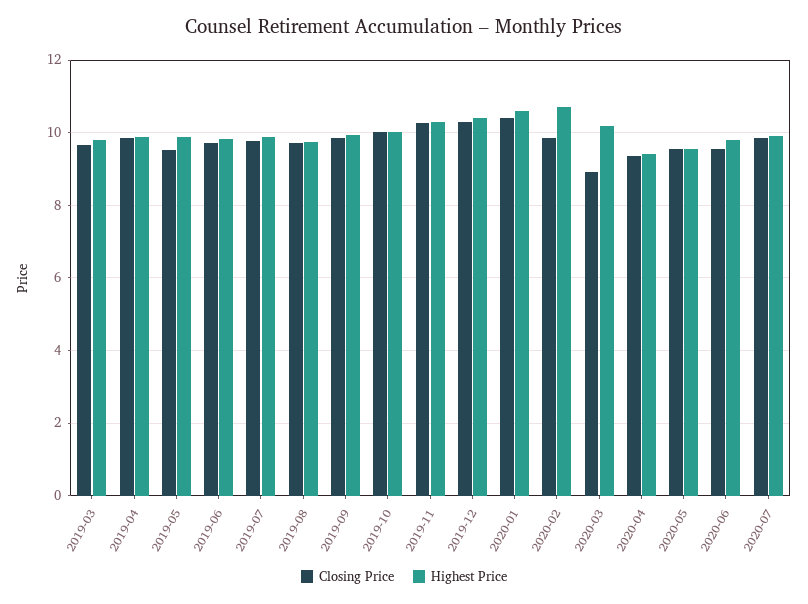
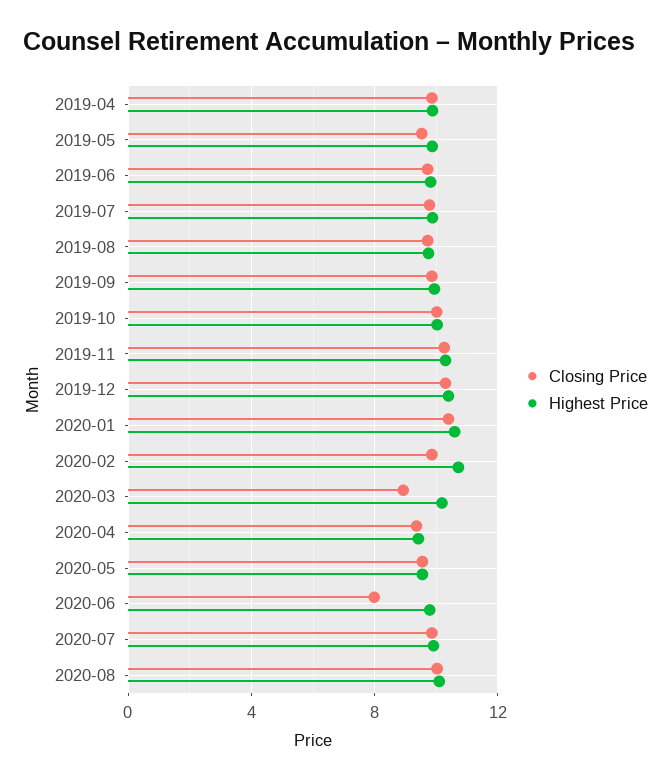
Closing Price, 2019-03: 9.6 -> none
Highest Price, 2019-03: 9.8 -> none
Closing Price, 2020-06: 9.6 -> 8
Closing Price, 2020-08: none -> 10
Highest Price, 2020-08: none -> 10

